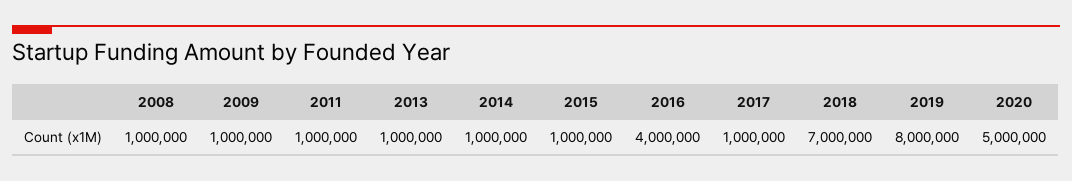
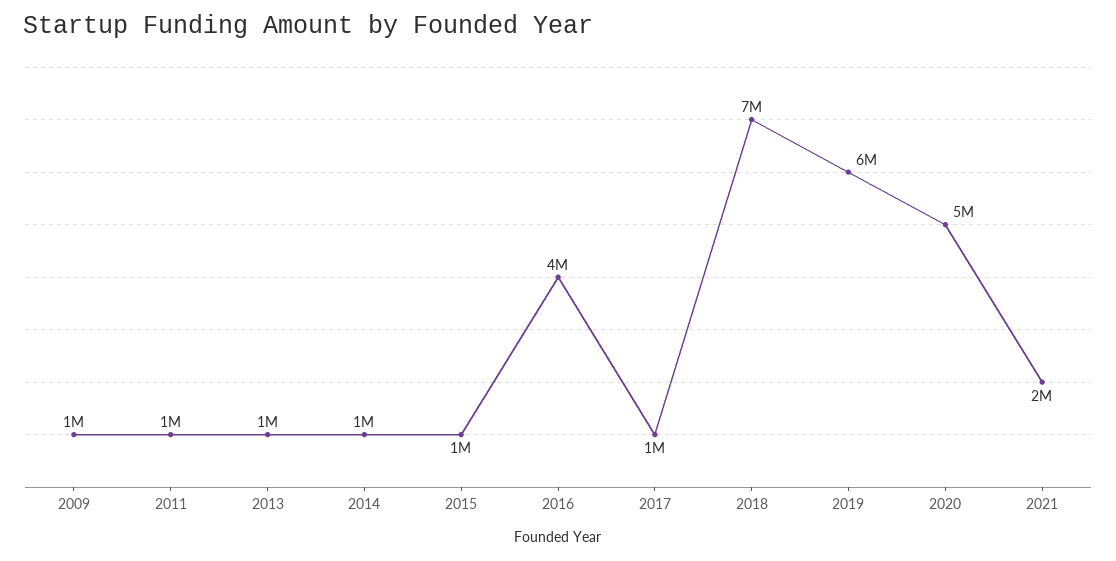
2008: 1000000 -> none
2019: 8000000 -> 6000000
2021: none -> 2000000

